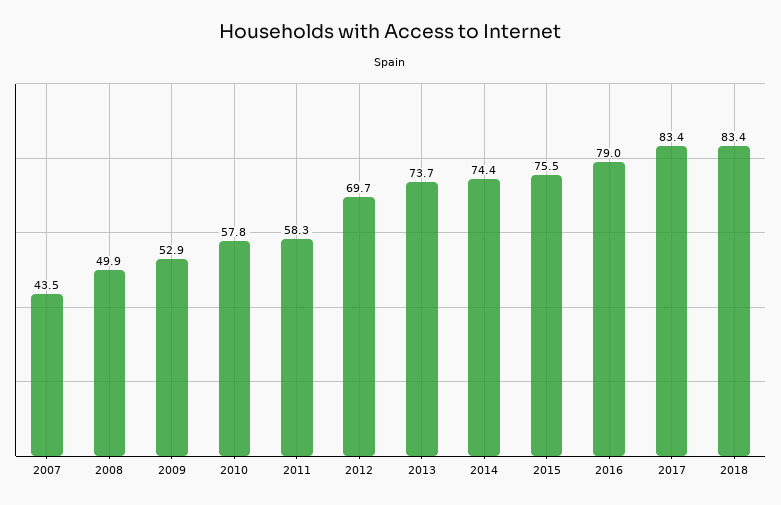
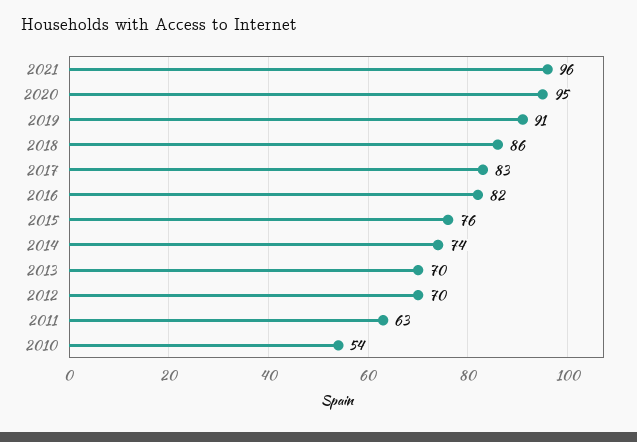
2007: 43.5 -> none
2008: 49.9 -> none
2009: 52.9 -> none
2010: 57.8 -> 54
2011: 58.3 -> 63
2013: 73.7 -> 70
2016: 79 -> 82
2018: 83.4 -> 86
2021: none -> 96
2020: none -> 95
2019: none -> 91

